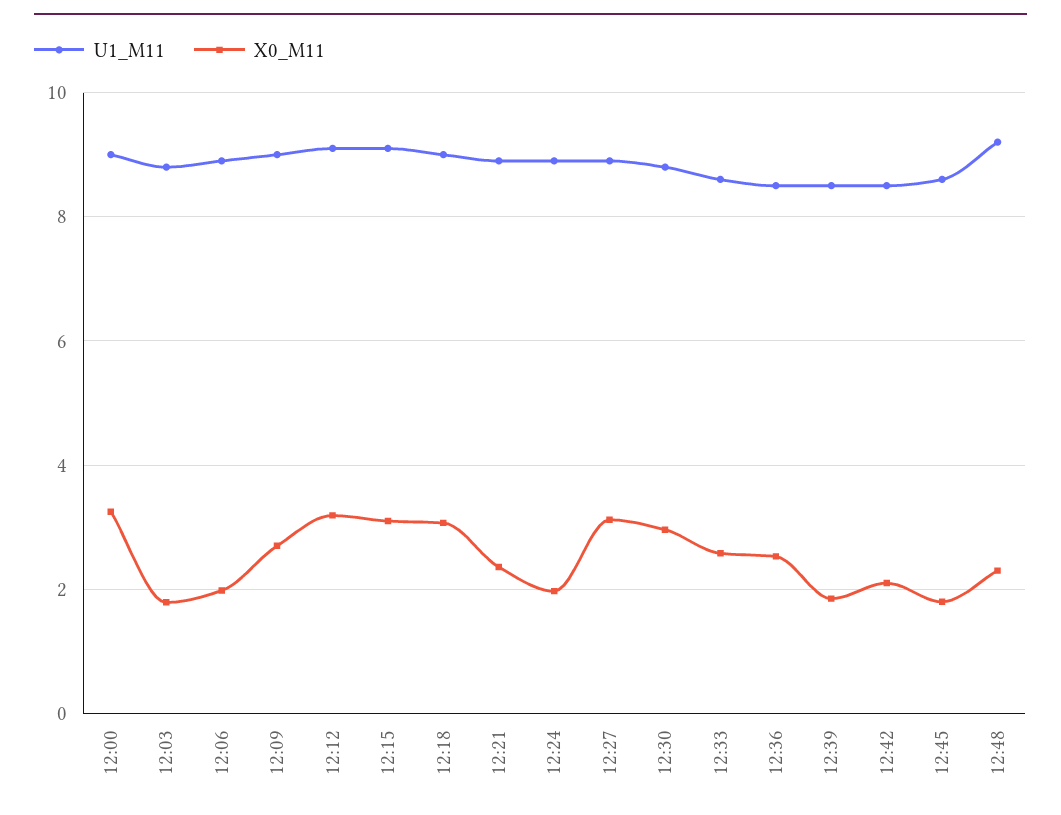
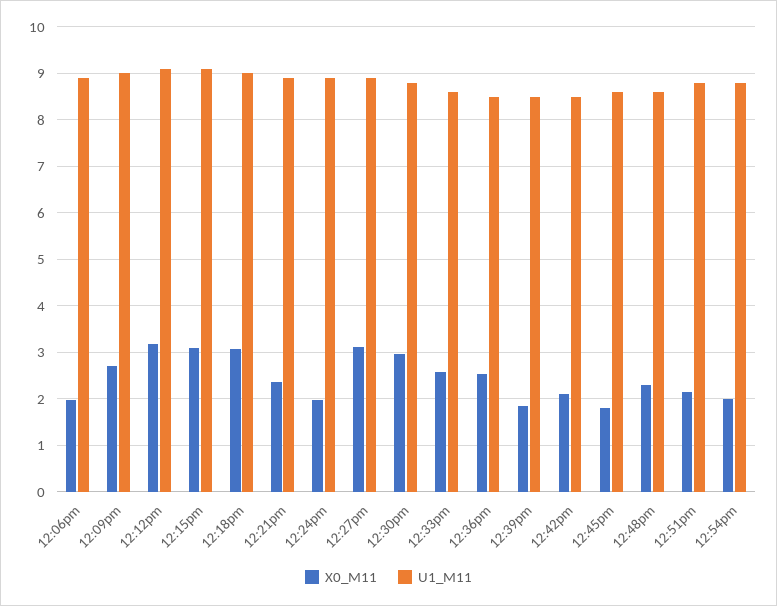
U1_M11, 12:00: 9 -> none
X0_M11, 12:00: 3.2 -> none
U1_M11, 12:03: 8.8 -> none
X0_M11, 12:03: 1.8 -> none
U1_M11, 12:48: 9.2 -> 8.6
X0_M11, 12:51pm: none -> 2.2
U1_M11, 12:51pm: none -> 8.8
X0_M11, 12:54pm: none -> 2
U1_M11, 12:54pm: none -> 8.8

